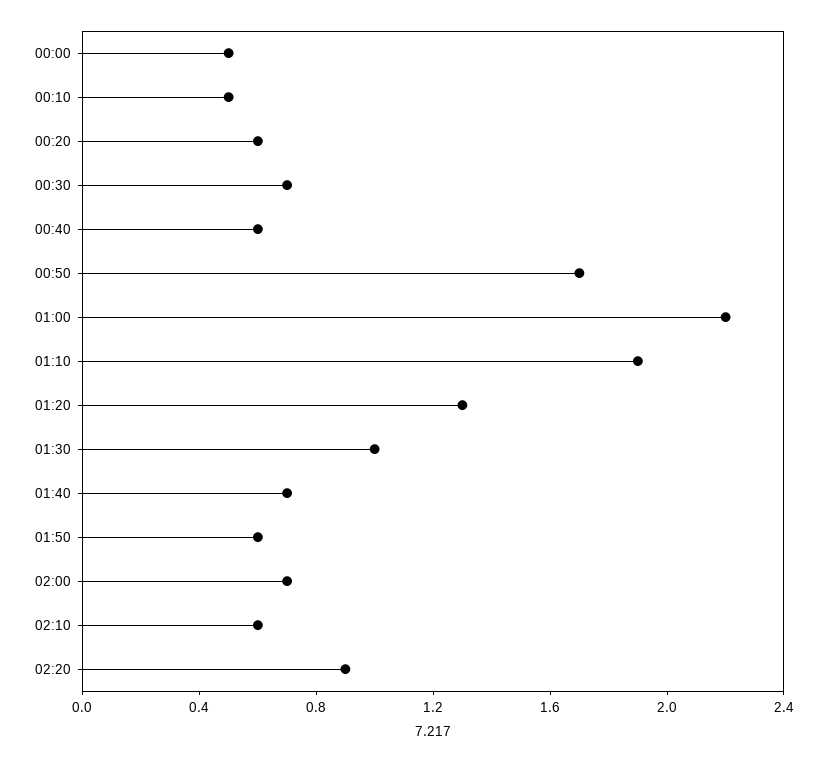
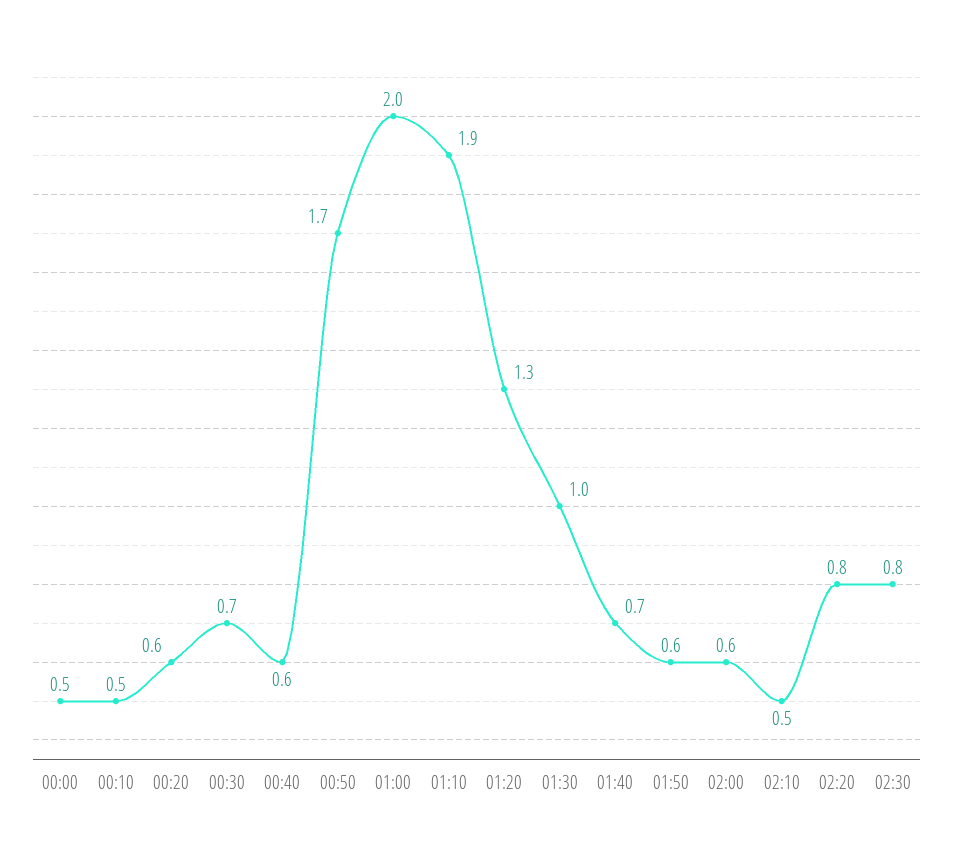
01:00: 2.2 -> 2
02:00: 0.7 -> 0.6
02:10: 0.6 -> 0.5
02:20: 0.9 -> 0.8
02:30: none -> 0.8

